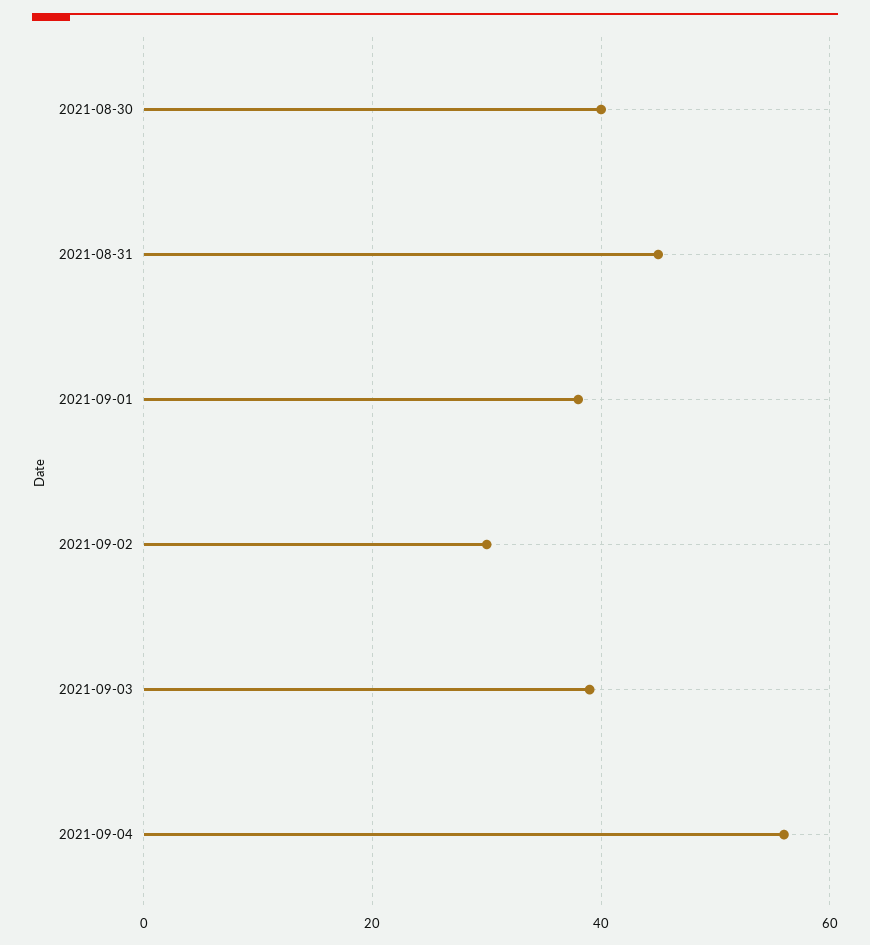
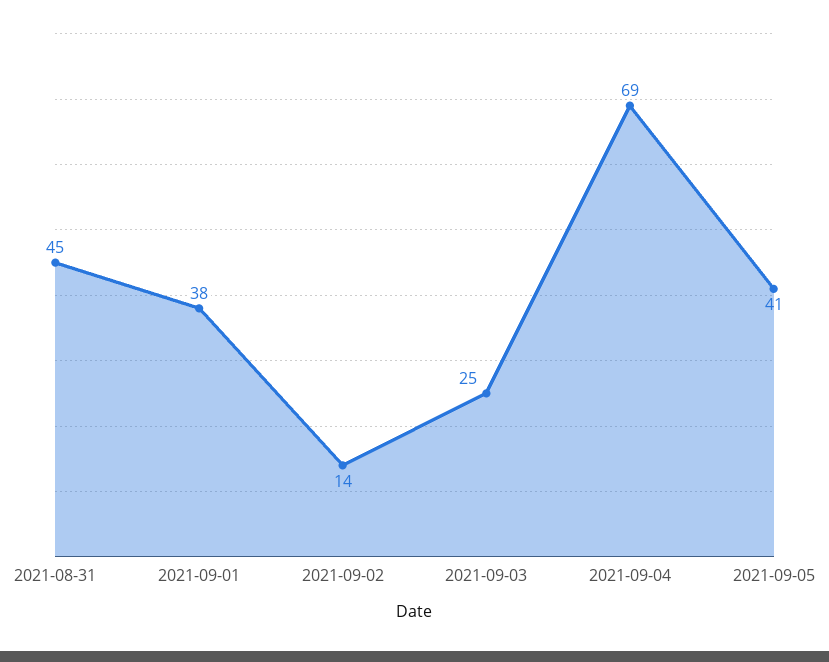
2021-08-30: 40 -> none
2021-09-02: 30 -> 14
2021-09-03: 40 -> 25
2021-09-04: 55 -> 69
2021-09-05: none -> 41

